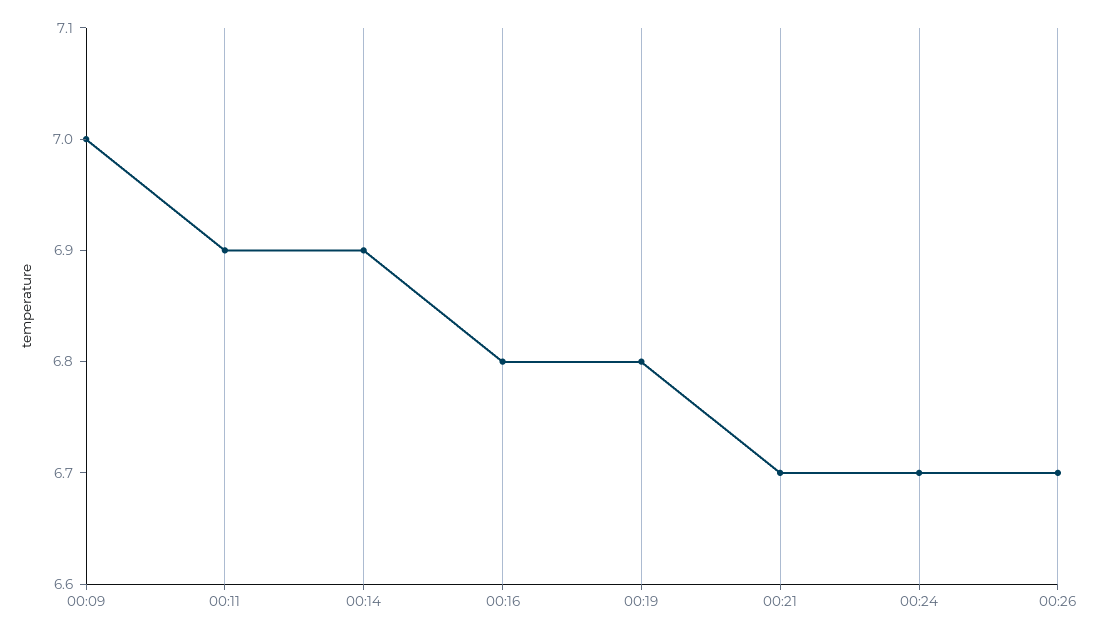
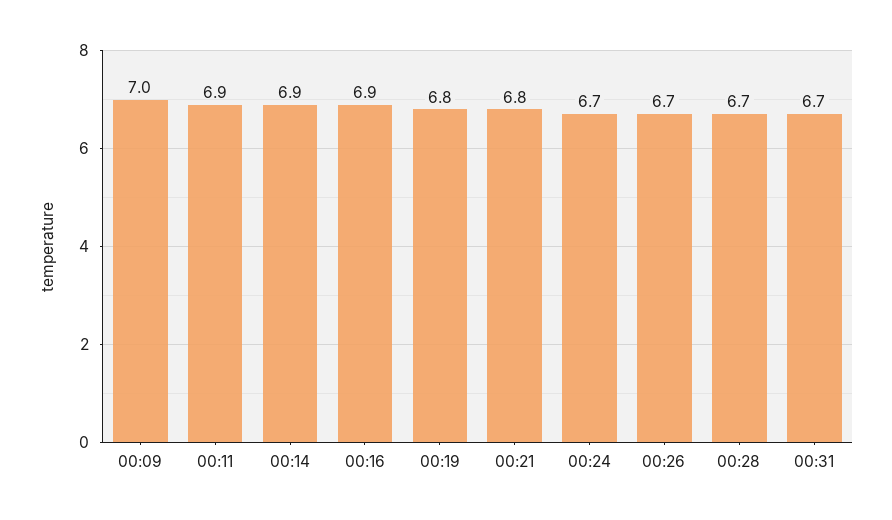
00:16: 6.8 -> 6.9
00:21: 6.7 -> 6.8
00:28: none -> 6.7
00:31: none -> 6.7

